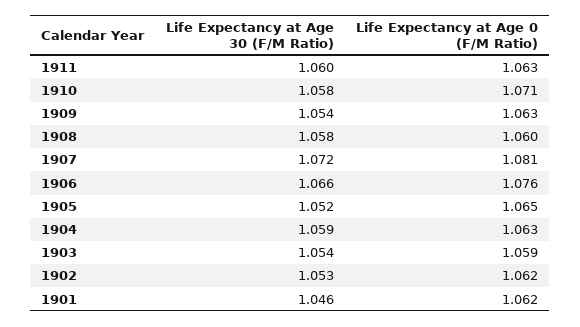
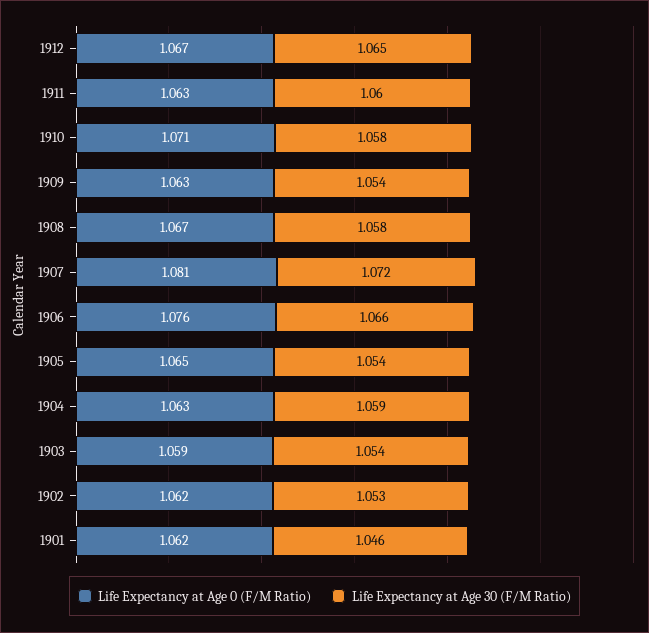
Life Expectancy at Age 0 (F/M Ratio), 1908: 1.06 -> 1.067
Life Expectancy at Age 30 (F/M Ratio), 1905: 1.052 -> 1.054
Life Expectancy at Age 0 (F/M Ratio), 1912: none -> 1.067
Life Expectancy at Age 30 (F/M Ratio), 1912: none -> 1.065

